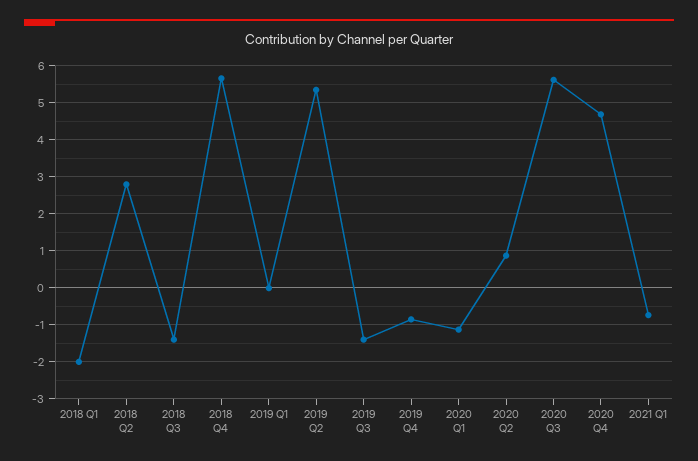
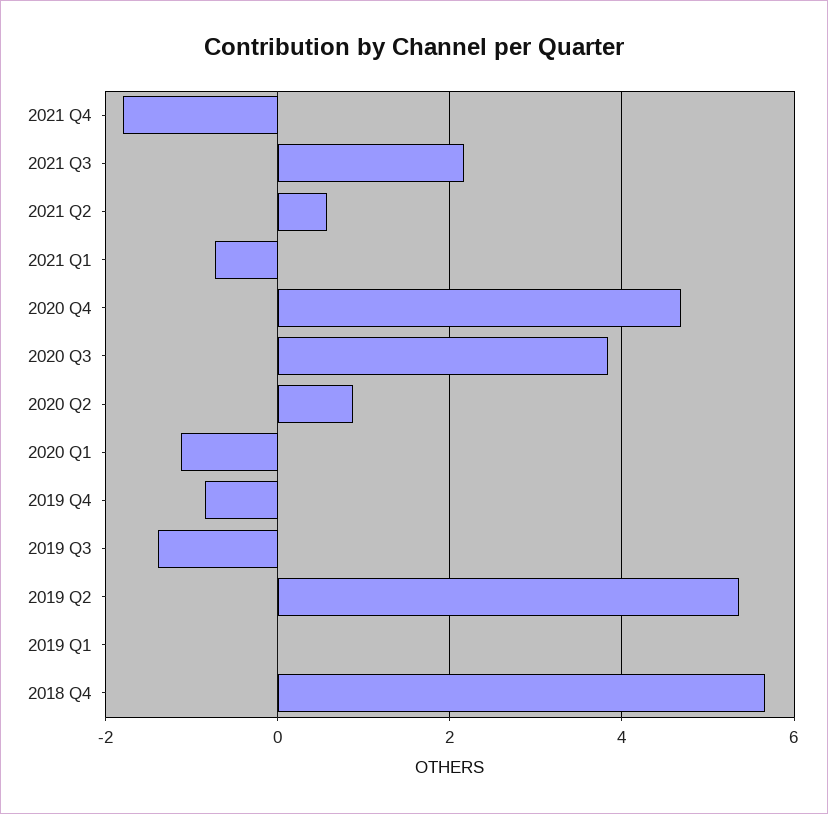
2018 Q1: -2 -> none
2018 Q2: 2.8 -> none
2018 Q3: -1.4 -> none
2020 Q3: 5.6 -> 3.8
2021 Q4: none -> -1.8
2021 Q3: none -> 2.2
2021 Q2: none -> 0.6

